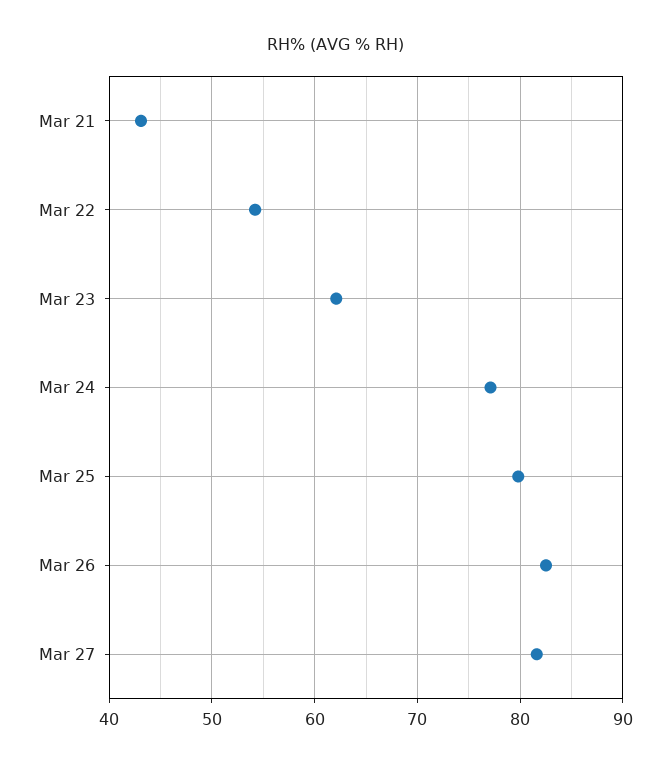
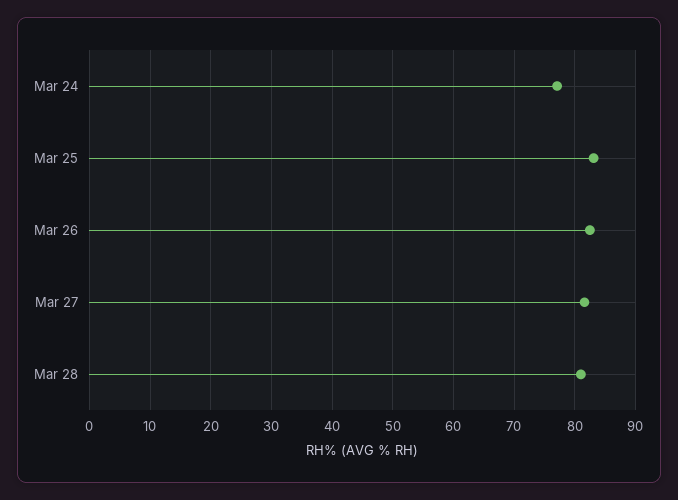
Mar 21: 43 -> none
Mar 22: 54 -> none
Mar 23: 62 -> none
Mar 25: 80 -> 83
Mar 28: none -> 81

